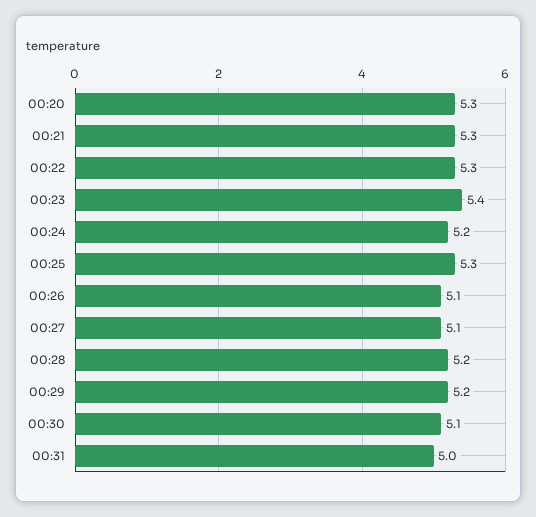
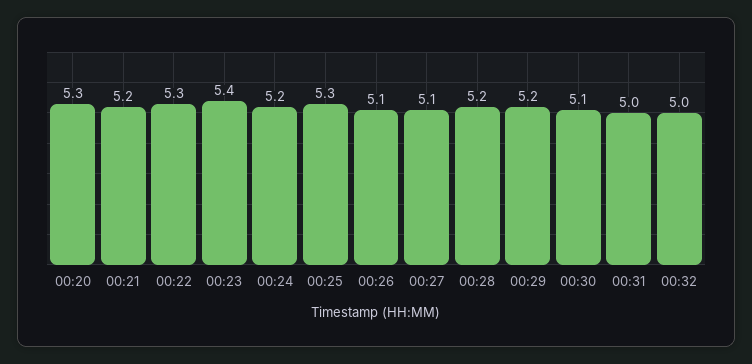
00:21: 5.3 -> 5.2
00:32: none -> 5

